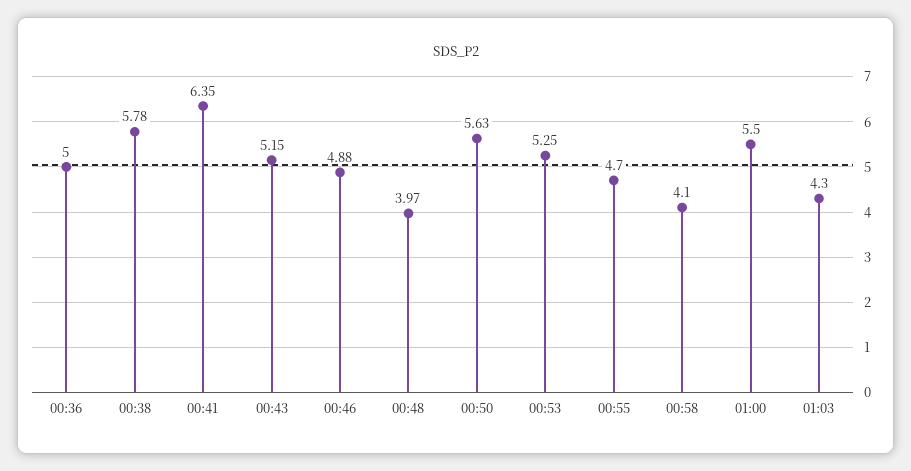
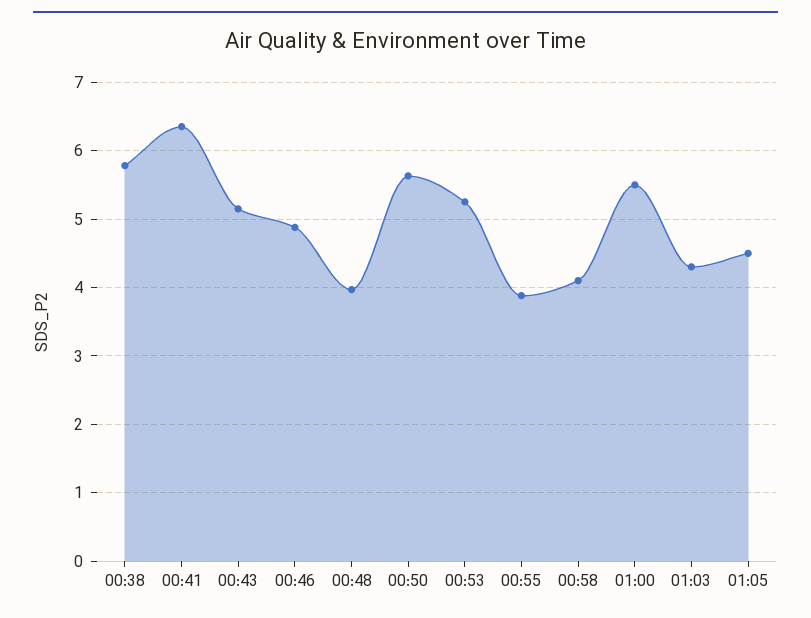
00:36: 5 -> none
00:55: 4.7 -> 3.9
01:05: none -> 4.5

